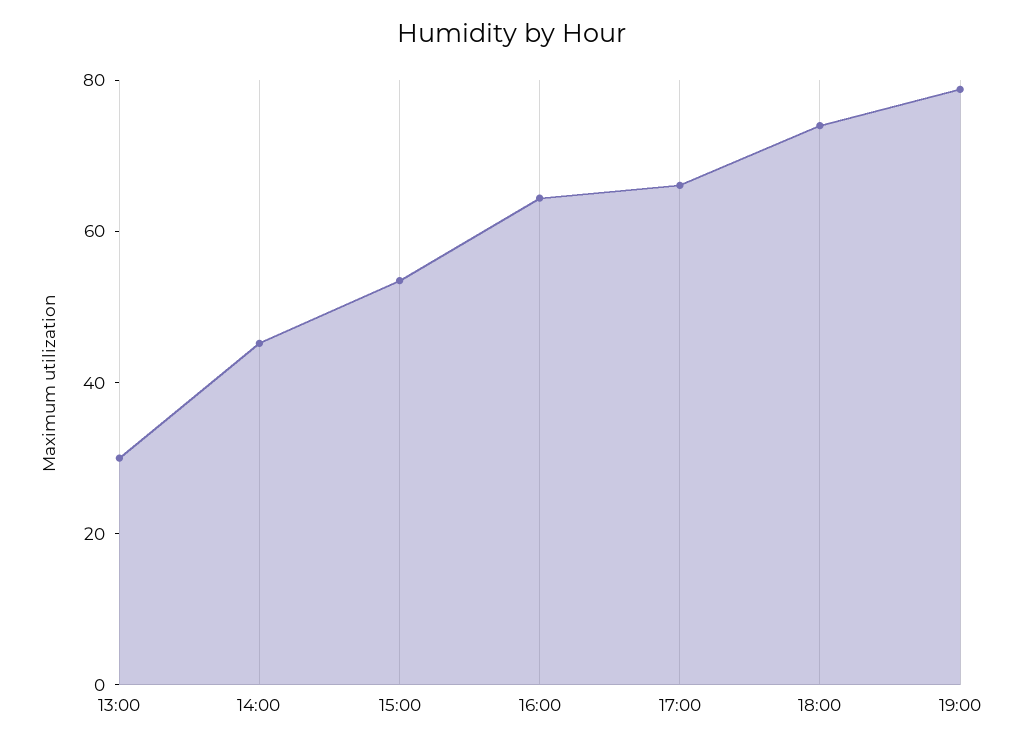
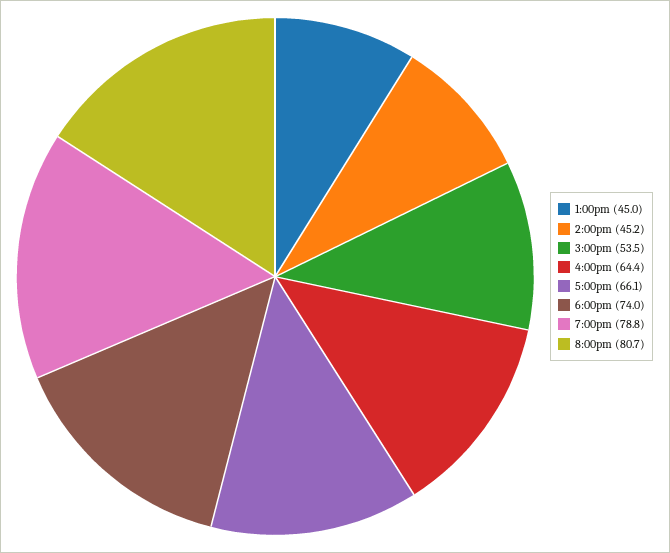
13:00: 30 -> 45
8:00pm: none -> 80.7

